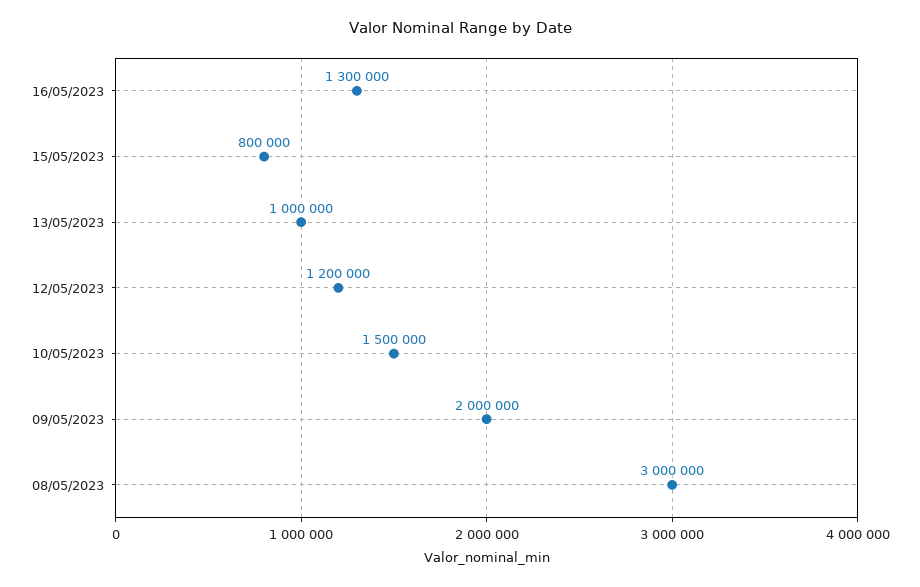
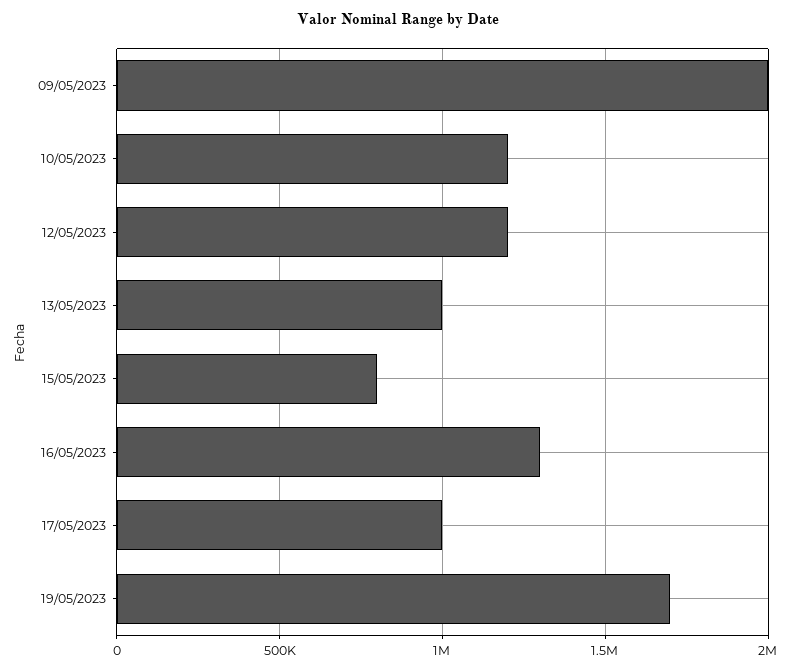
10/05/2023: 1500000 -> 1200000
08/05/2023: 3000000 -> none
17/05/2023: none -> 1000000
19/05/2023: none -> 1700000

